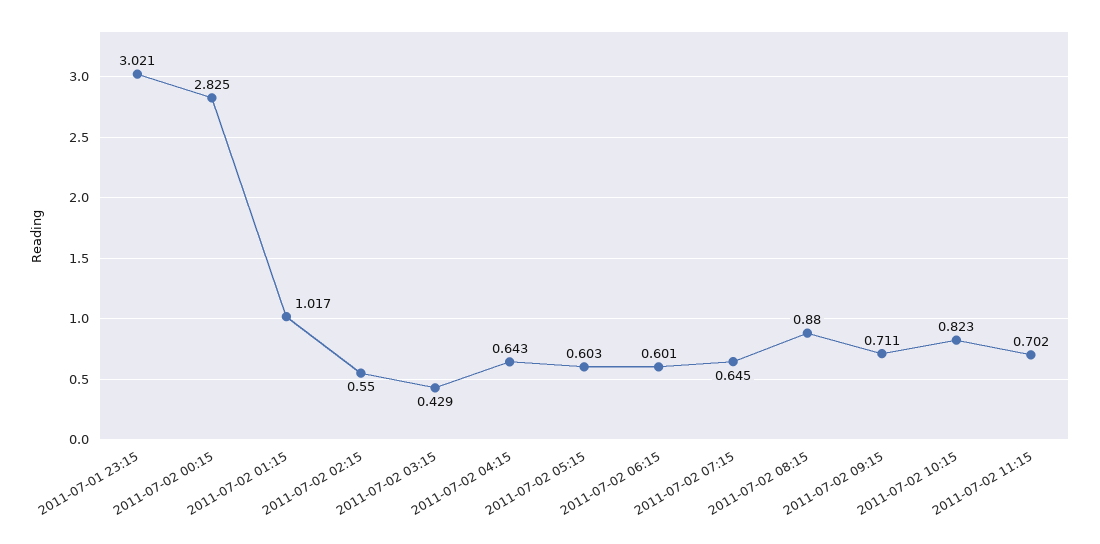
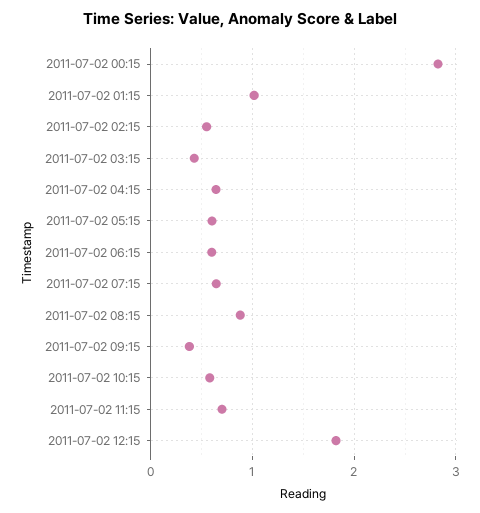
2011-07-01 23:15: 3.021 -> none
2011-07-02 09:15: 0.711 -> 0.4
2011-07-02 10:15: 0.823 -> 0.6
2011-07-02 12:15: none -> 1.8

